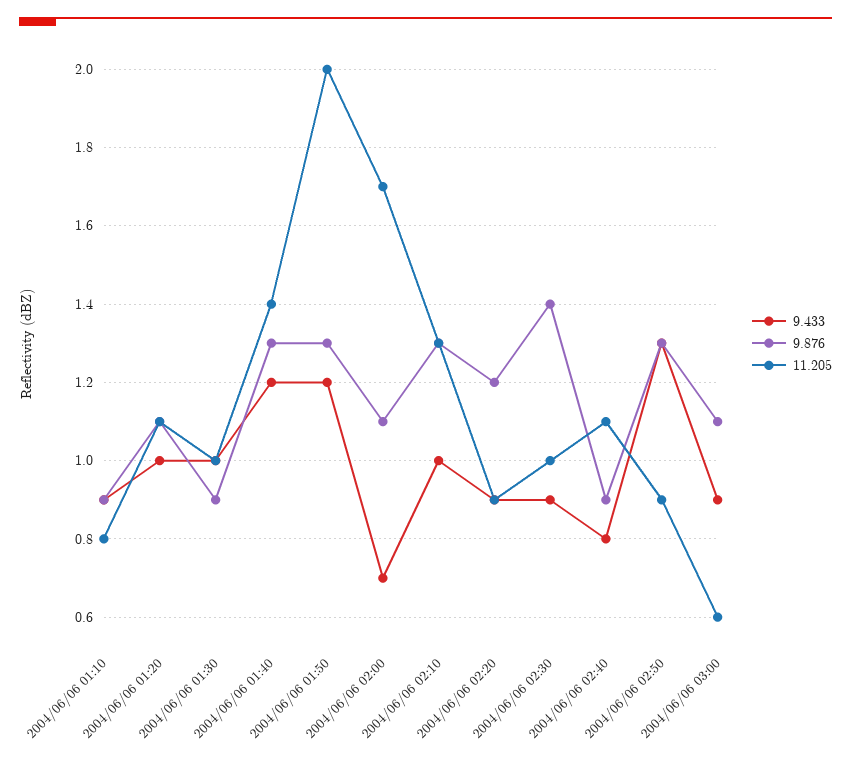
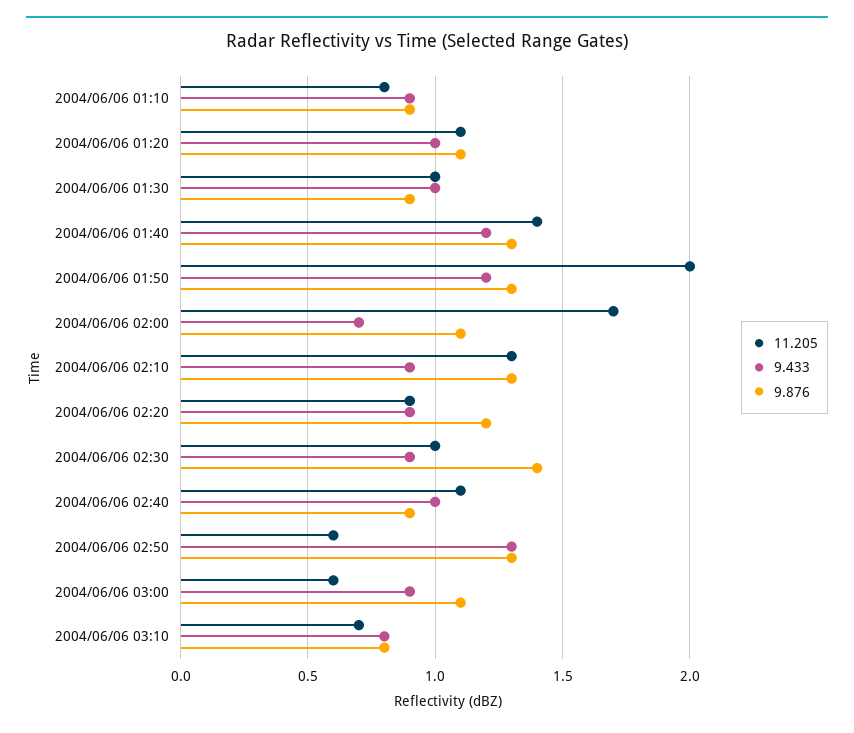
9.433, 2004/06/06 02:10: 1 -> 0.9
9.433, 2004/06/06 02:40: 0.8 -> 1
11.205, 2004/06/06 02:50: 0.9 -> 0.6
11.205, 2004/06/06 03:10: none -> 0.7
9.433, 2004/06/06 03:10: none -> 0.8
9.876, 2004/06/06 03:10: none -> 0.8

